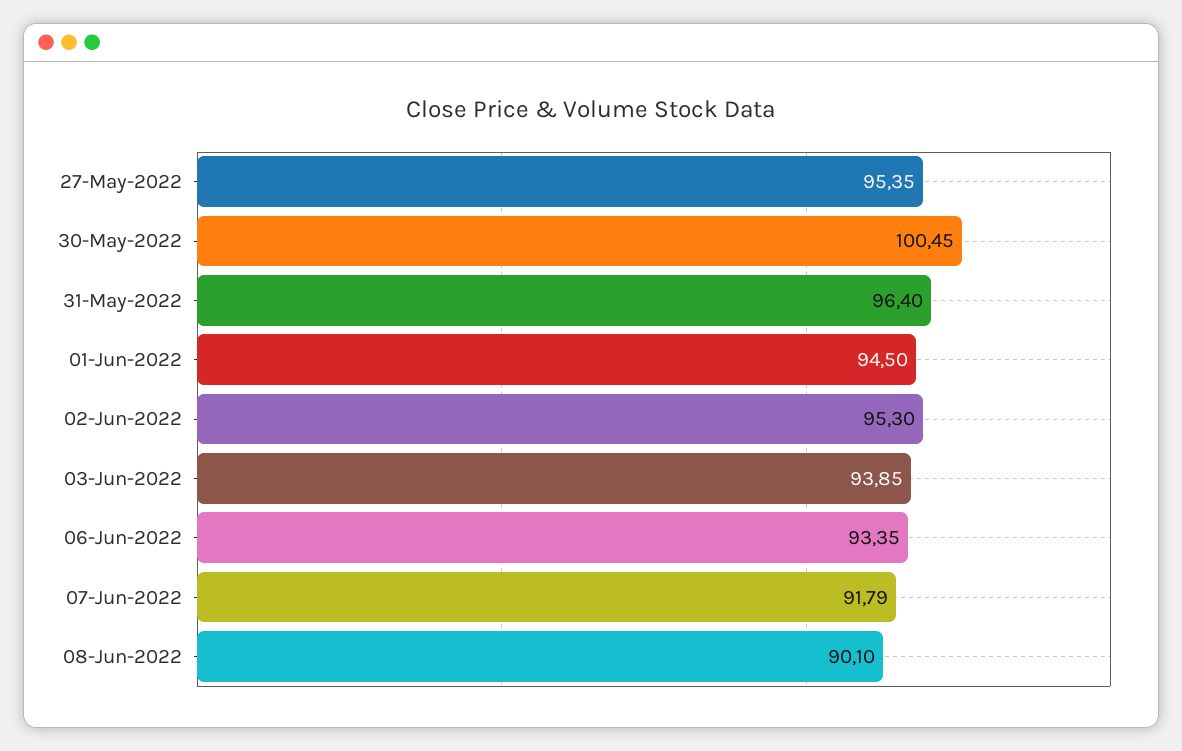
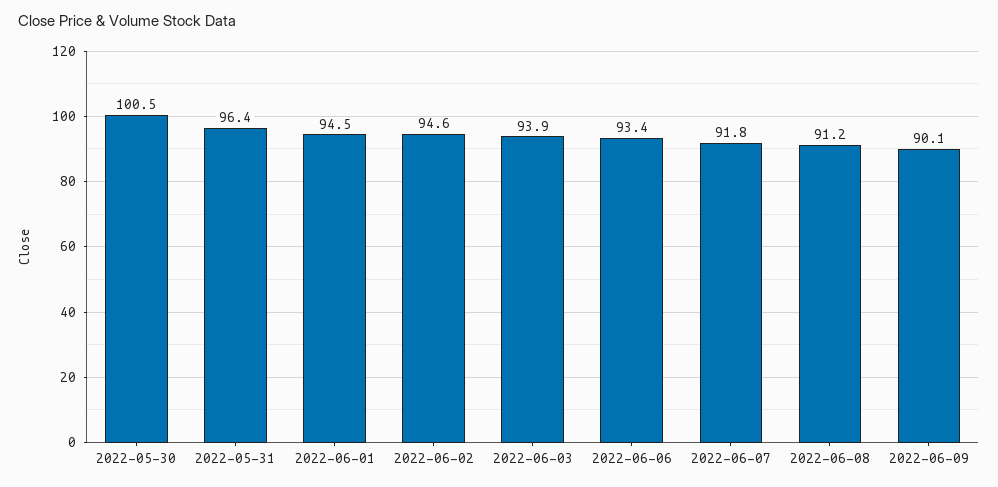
27-May-2022: 95.35 -> none
02-Jun-2022: 95.3 -> 94.6
08-Jun-2022: 90.1 -> 91.2
2022-06-09: none -> 90.1

